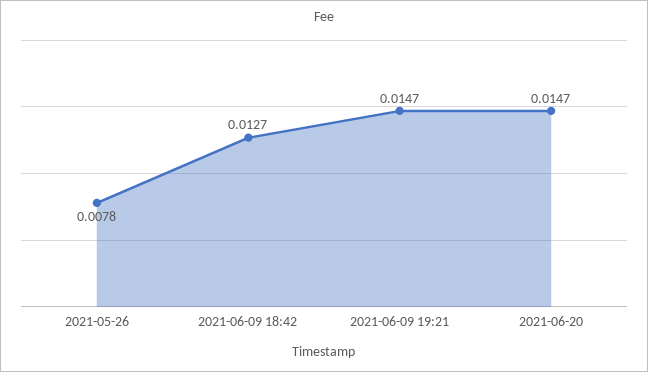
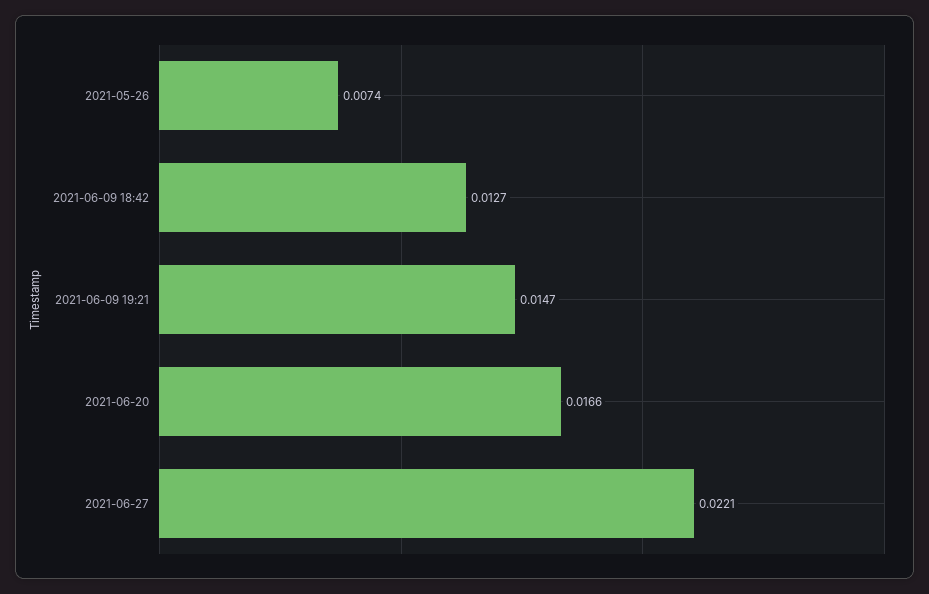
2021-05-26: 0.0078 -> 0.0074
2021-06-20: 0.0147 -> 0.0166
2021-06-27: none -> 0.0221

